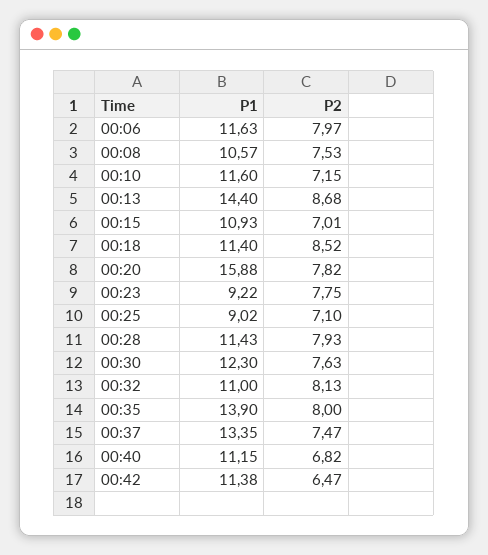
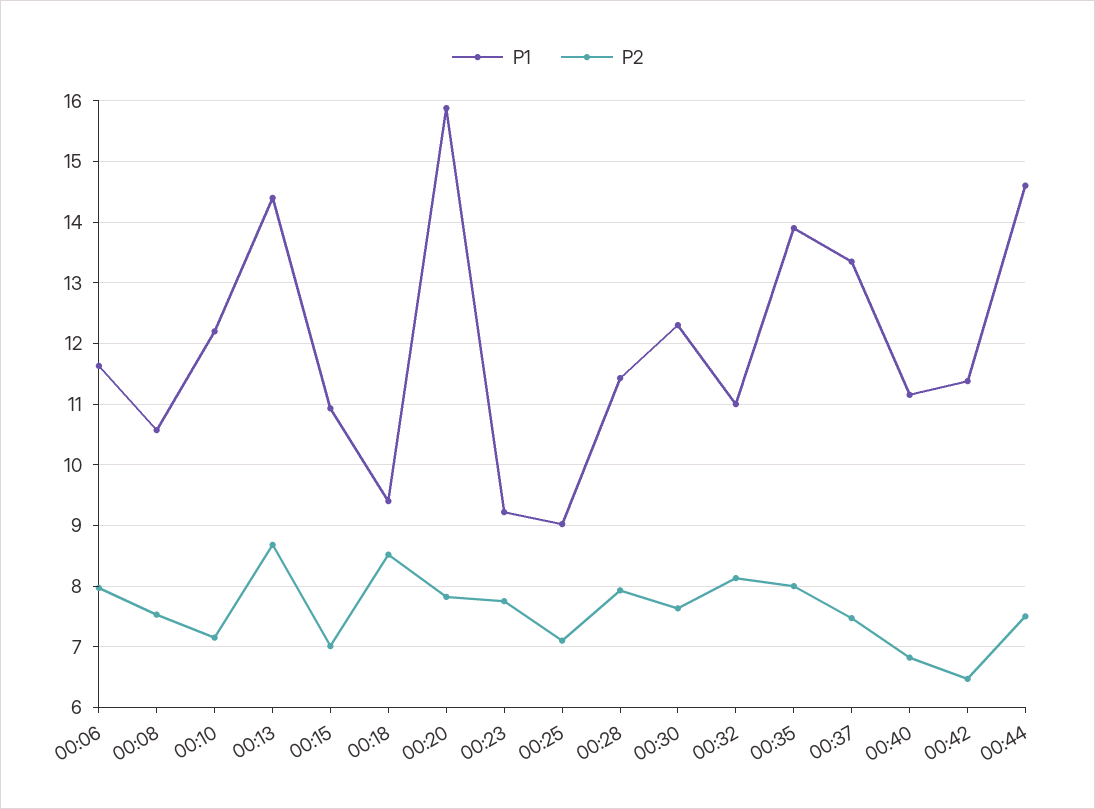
P1, 00:10: 11.6 -> 12.2
P1, 00:18: 11.4 -> 9.4
P1, 00:44: none -> 14.6
P2, 00:44: none -> 7.5

